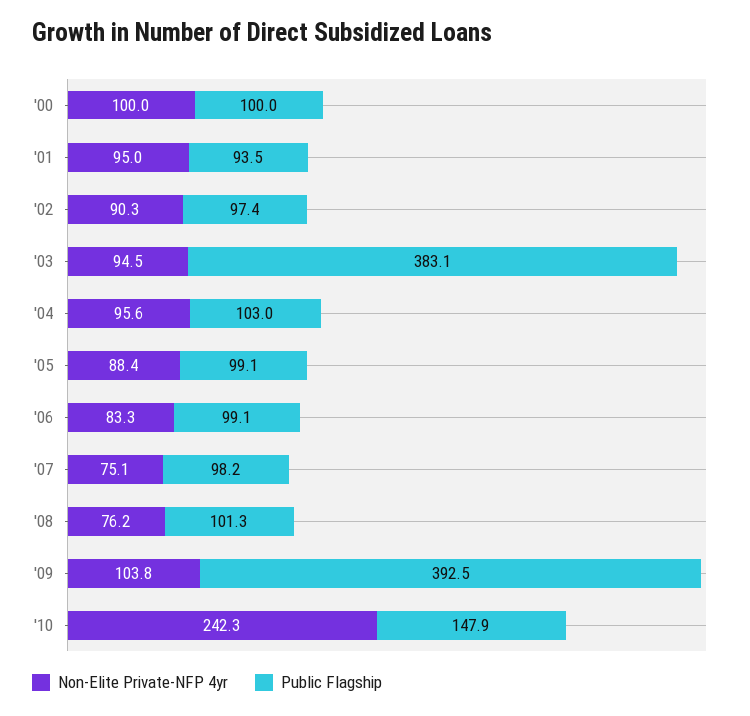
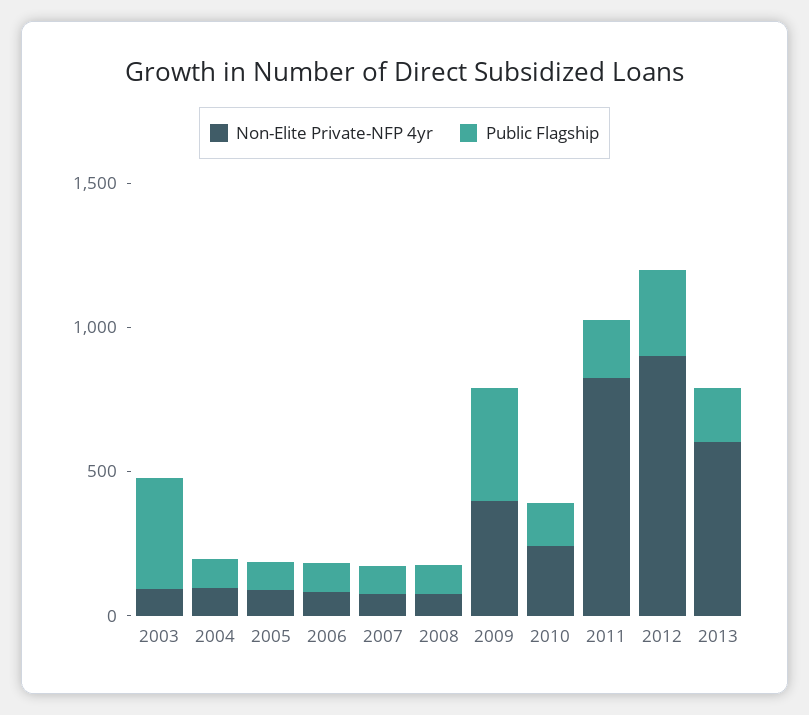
Non-Elite Private-NFP 4yr, '00: 100 -> none
Public Flagship, '00: 100 -> none
Non-Elite Private-NFP 4yr, '01: 95 -> none
Public Flagship, '01: 93.5 -> none
Non-Elite Private-NFP 4yr, '02: 90.3 -> none
Public Flagship, '02: 97.4 -> none
Non-Elite Private-NFP 4yr, '09: 103.8 -> 400
Non-Elite Private-NFP 4yr, 2011: none -> 800
Public Flagship, 2011: none -> 200
Non-Elite Private-NFP 4yr, 2012: none -> 900
Public Flagship, 2012: none -> 300
Non-Elite Private-NFP 4yr, 2013: none -> 600
Public Flagship, 2013: none -> 200

